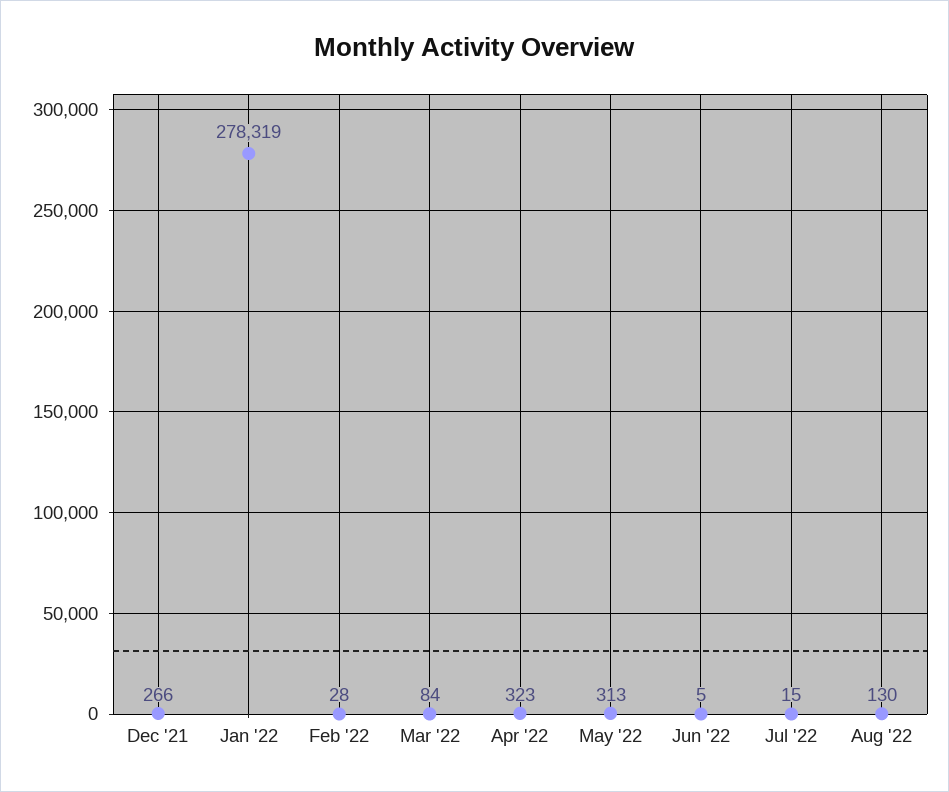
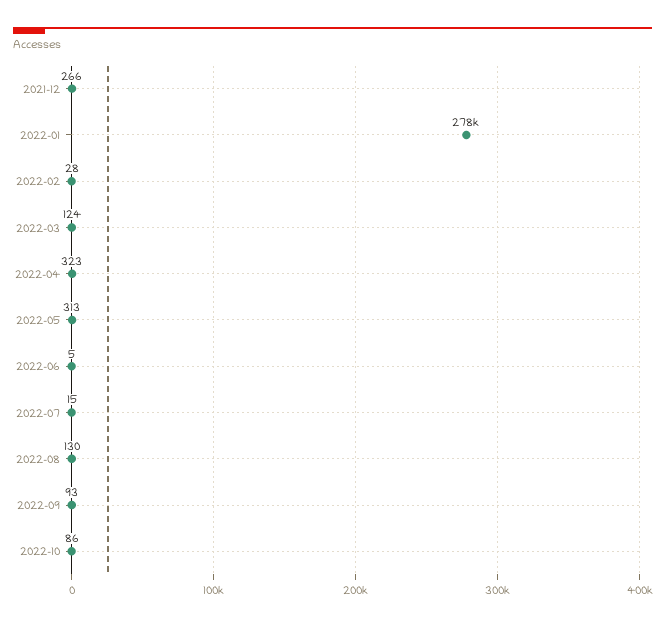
Mar '22: 84 -> 124
2022-09: none -> 93
2022-10: none -> 86

